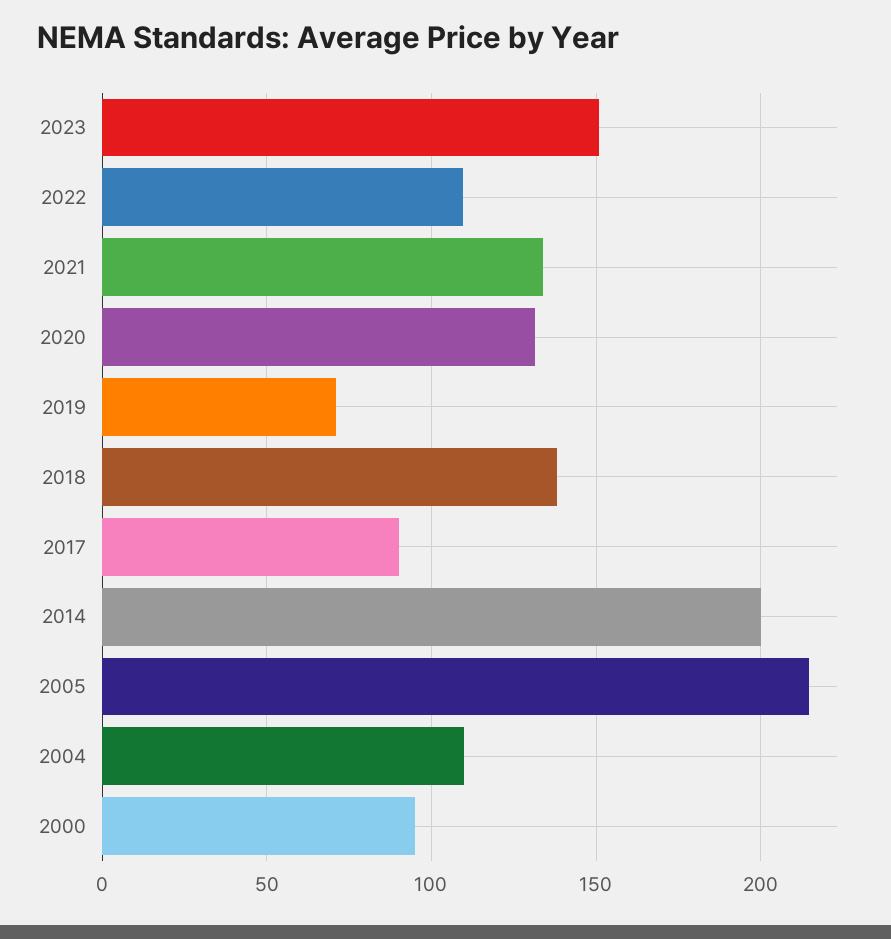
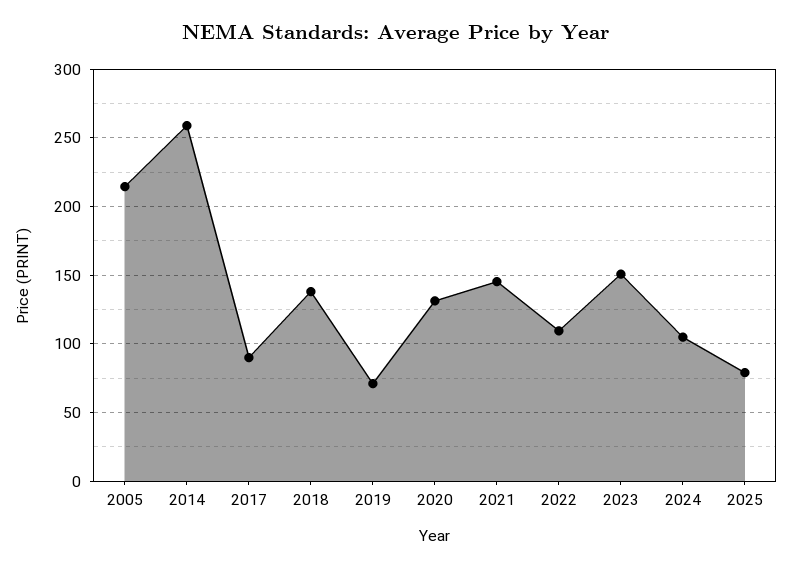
2021: 135 -> 145
2014: 200 -> 260
2004: 110 -> none
2000: 95 -> none
2024: none -> 105
2025: none -> 80

